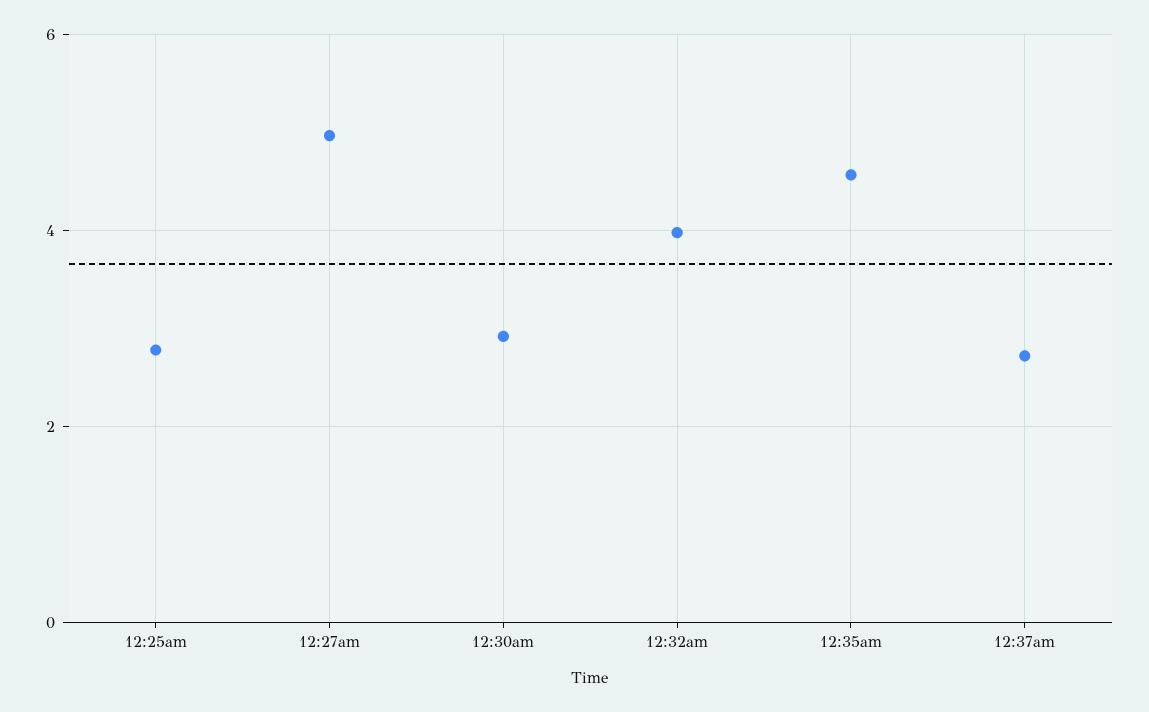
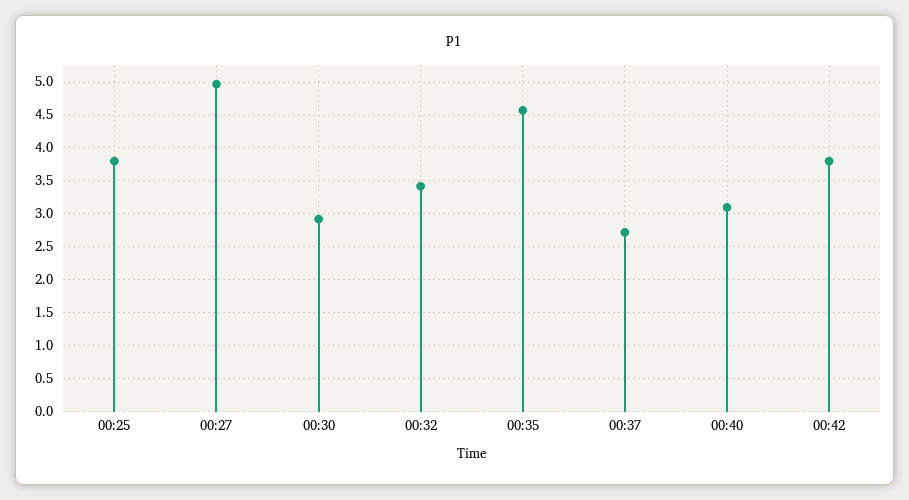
12:25am: 2.8 -> 3.8
12:32am: 4 -> 3.4
00:40: none -> 3.1
00:42: none -> 3.8

